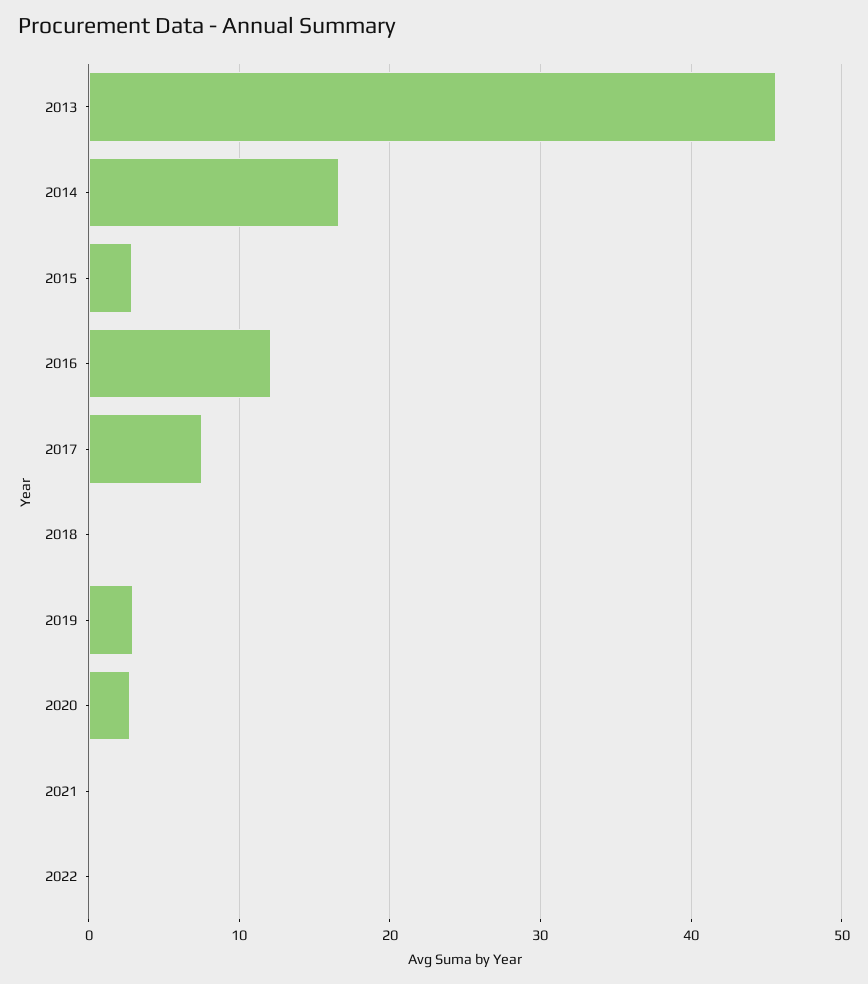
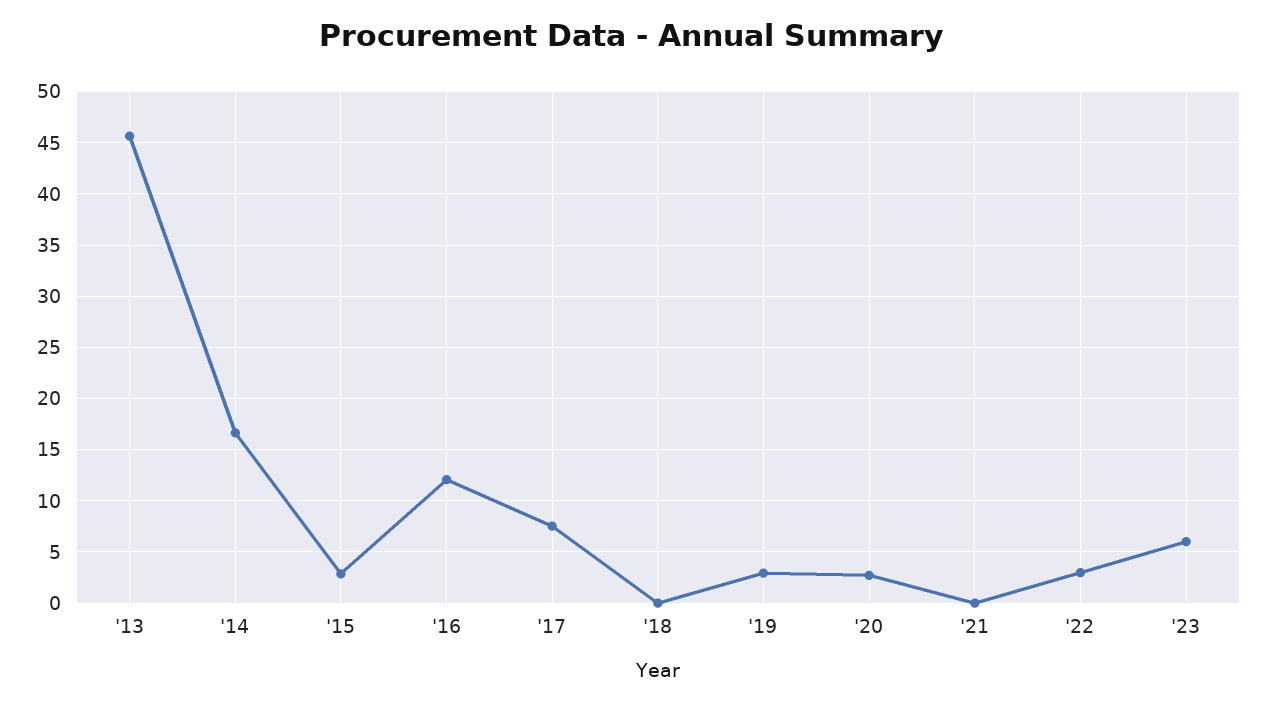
2022: 0 -> 3
'23: none -> 6

